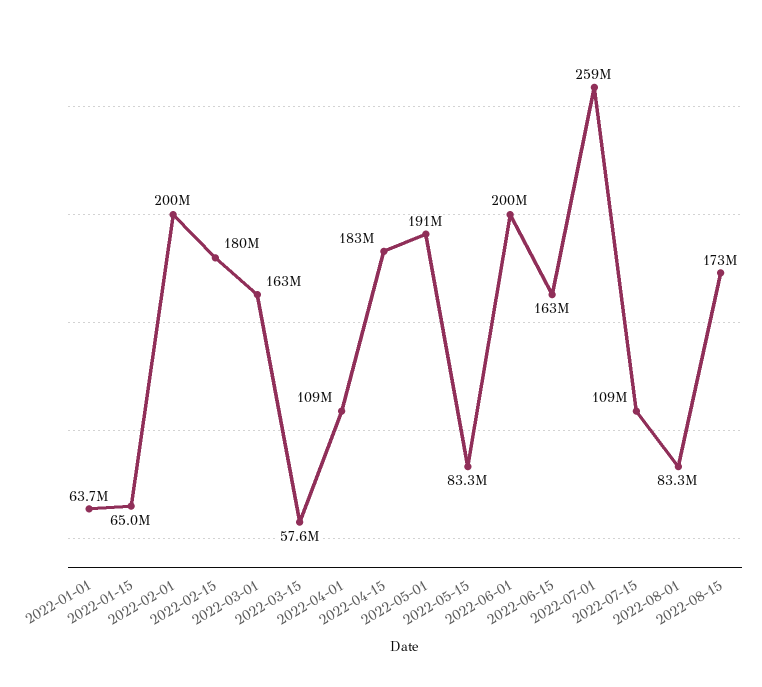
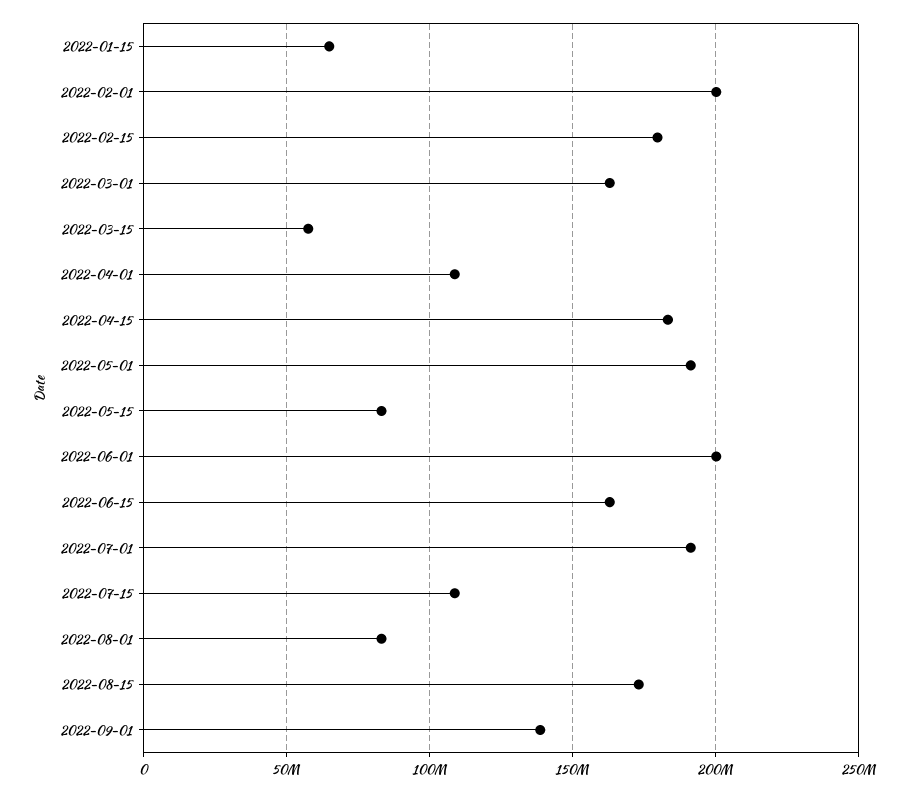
2022-01-01: 63700000 -> none
2022-07-01: 259000000 -> 190000000
2022-09-01: none -> 140000000

